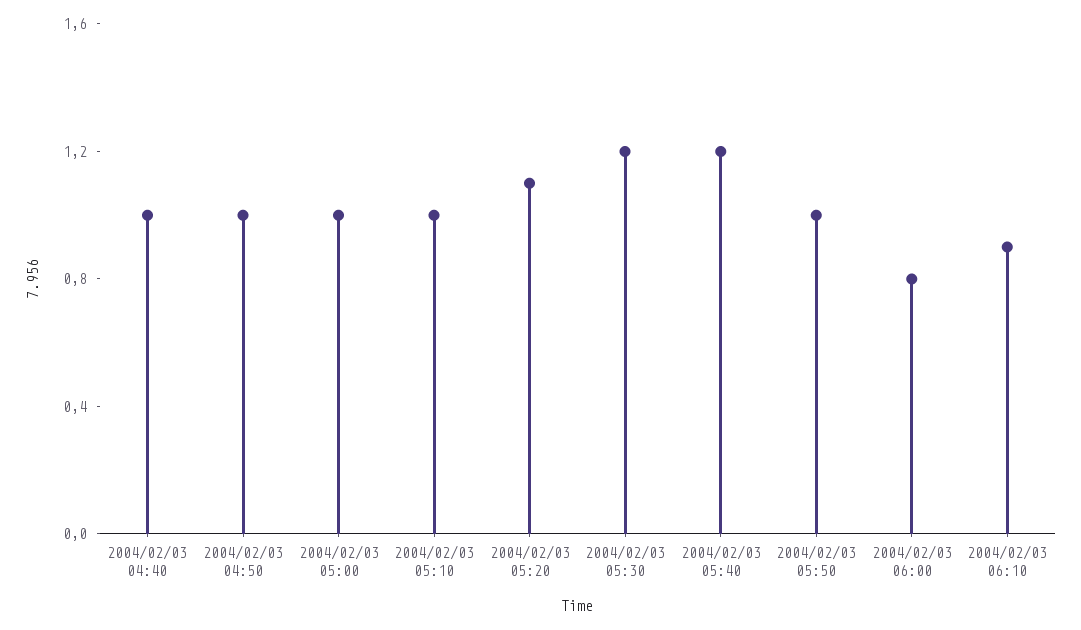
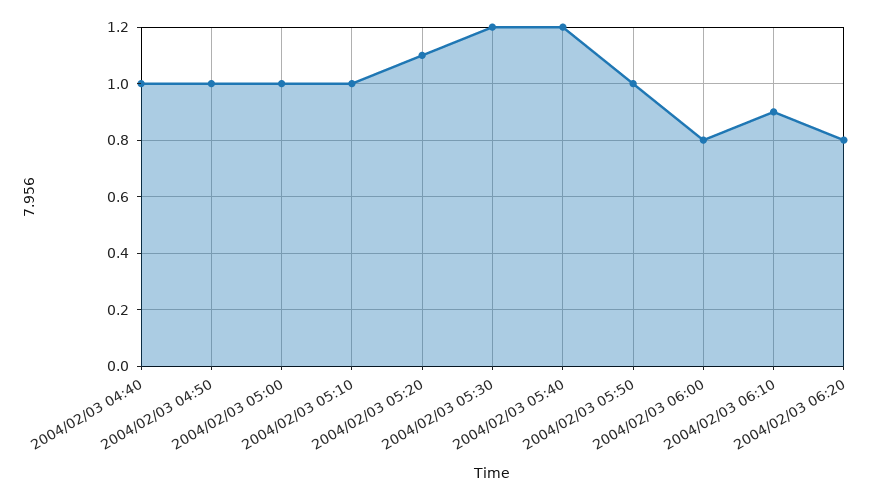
2004/02/03 06:20: none -> 0.8

